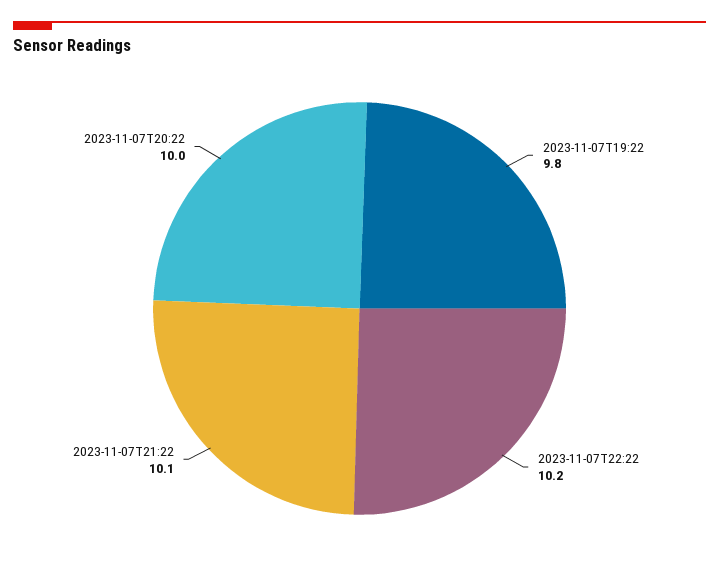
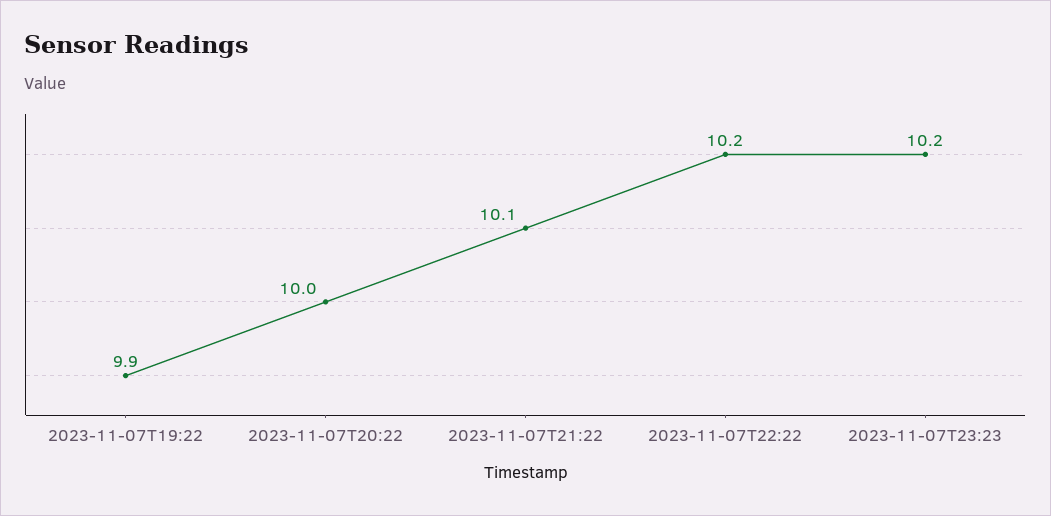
2023-11-07T19:22: 9.8 -> 9.9
2023-11-07T23:23: none -> 10.2

